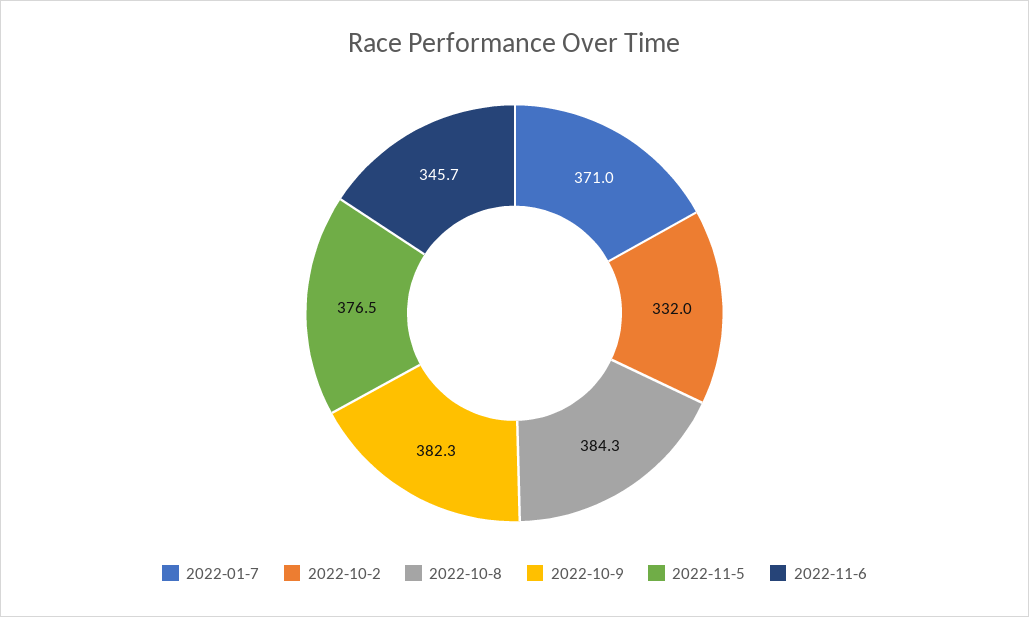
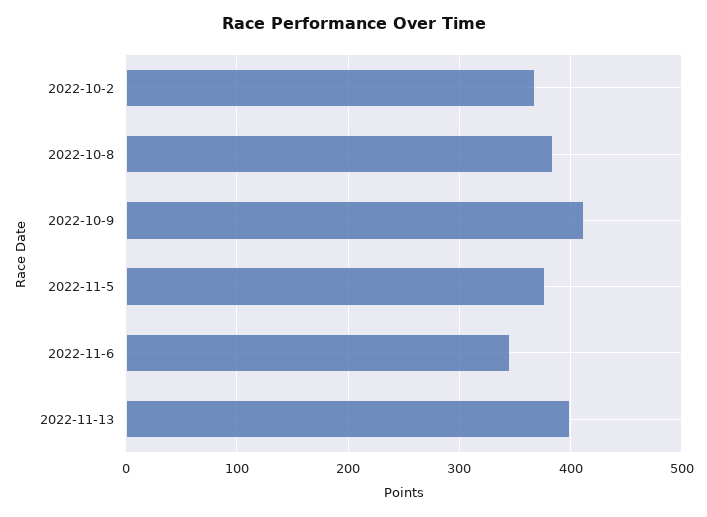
2022-01-7: 371 -> none
2022-10-2: 332 -> 370
2022-10-9: 382.3 -> 410
2022-11-13: none -> 400

